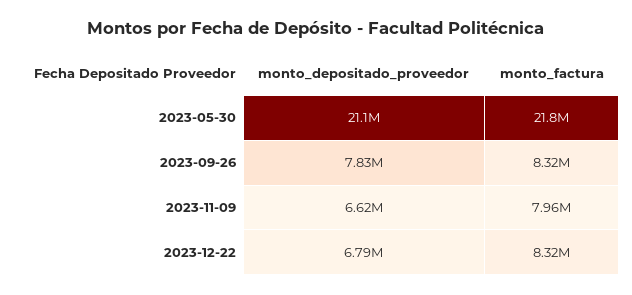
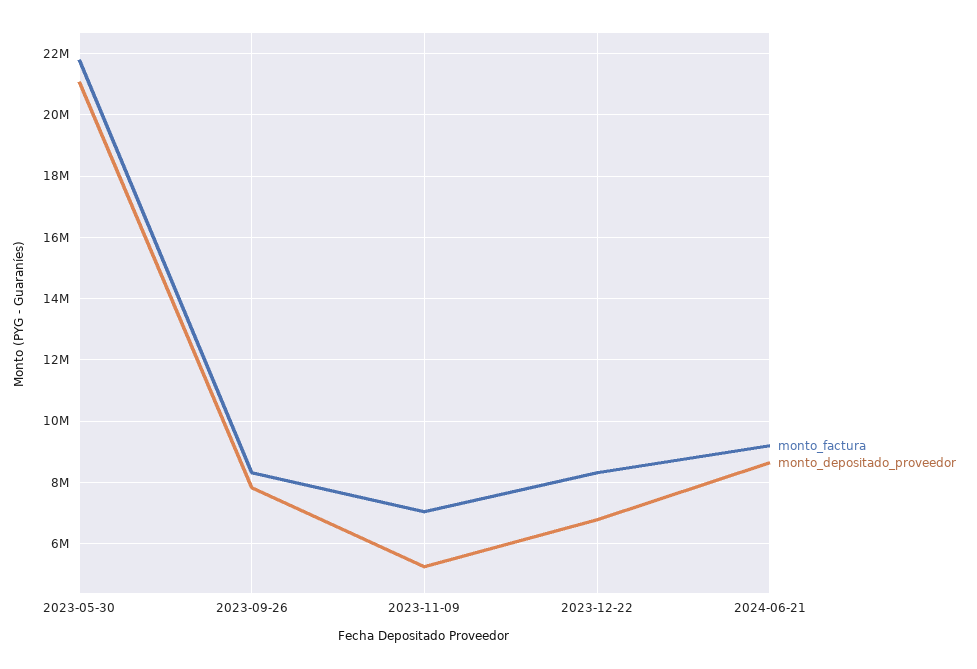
monto_depositado_proveedor, 2023-11-09: 6620000 -> 5200000
monto_factura, 2023-11-09: 7960000 -> 7000000
monto_factura, 2024-06-21: none -> 9200000
monto_depositado_proveedor, 2024-06-21: none -> 8600000

